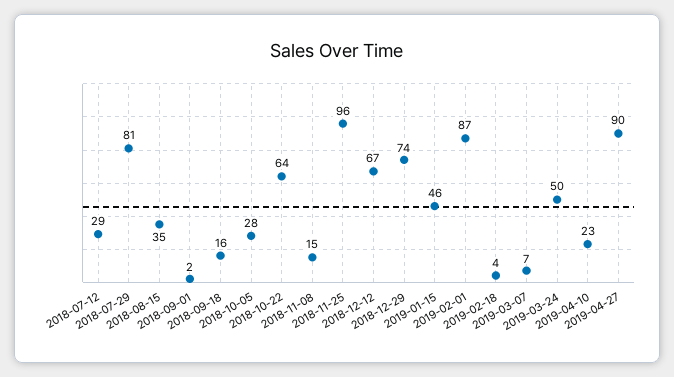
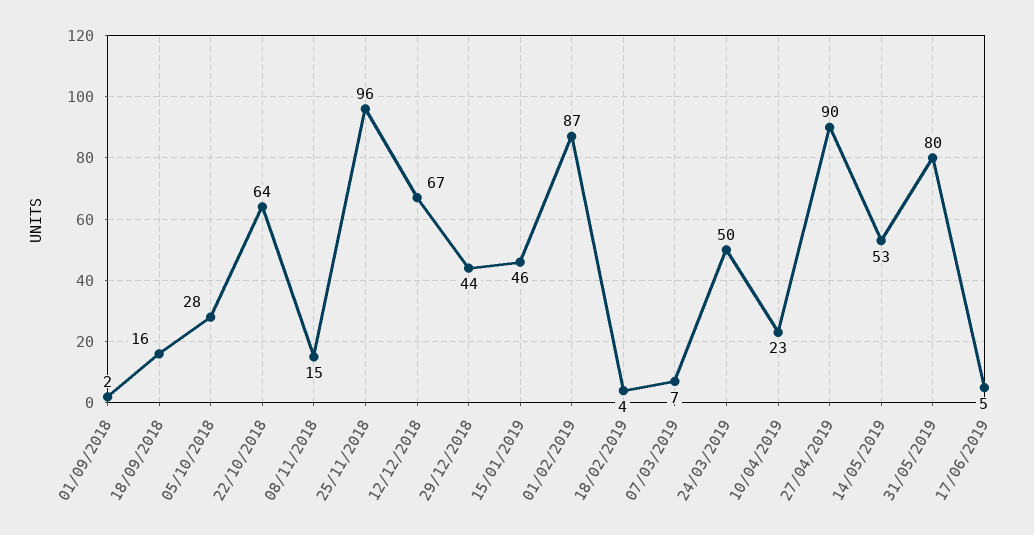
2018-07-12: 29 -> none
2018-07-29: 81 -> none
2018-08-15: 35 -> none
2018-12-29: 74 -> 44
14/05/2019: none -> 53
31/05/2019: none -> 80
17/06/2019: none -> 5

